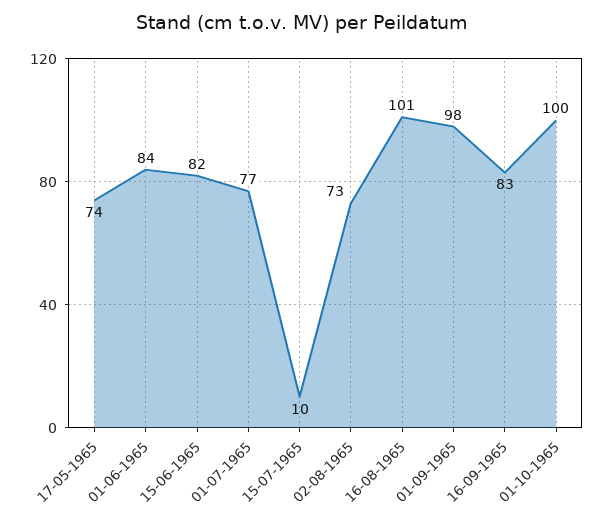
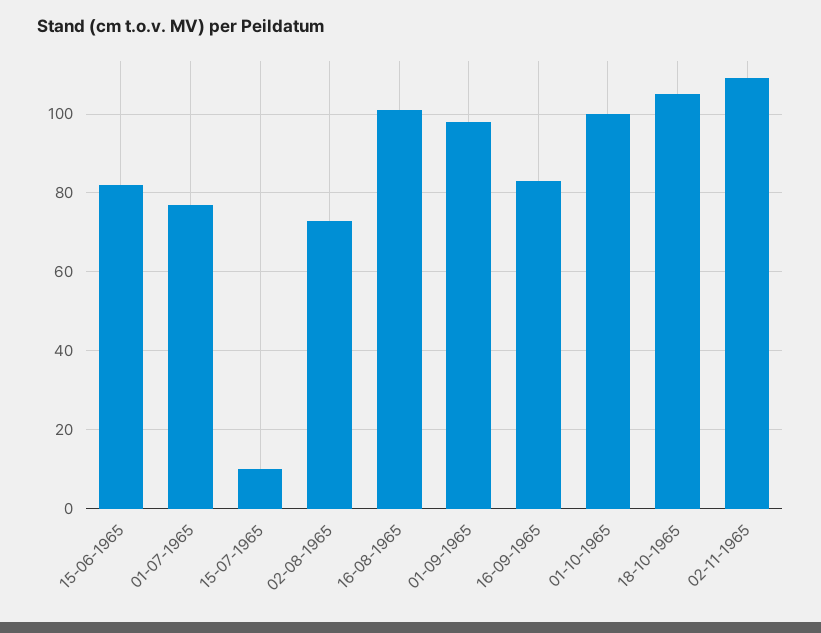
17-05-1965: 74 -> none
01-06-1965: 84 -> none
18-10-1965: none -> 105
02-11-1965: none -> 110

